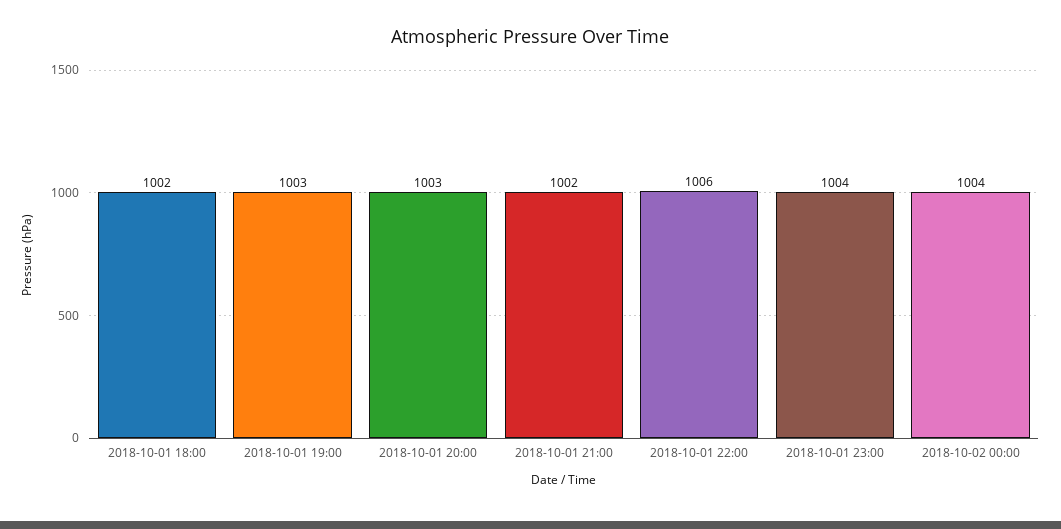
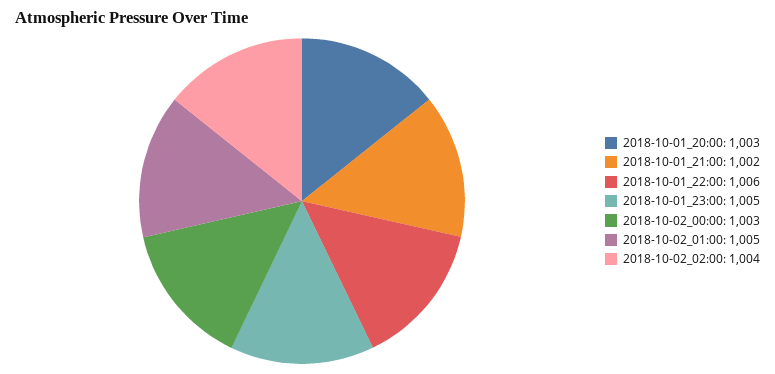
2018-10-01 18:00: 1002 -> none
2018-10-01 19:00: 1003 -> none
2018-10-01 23:00: 1004 -> 1005
2018-10-02 00:00: 1004 -> 1003
2018-10-02_01:00: none -> 1005
2018-10-02_02:00: none -> 1004

